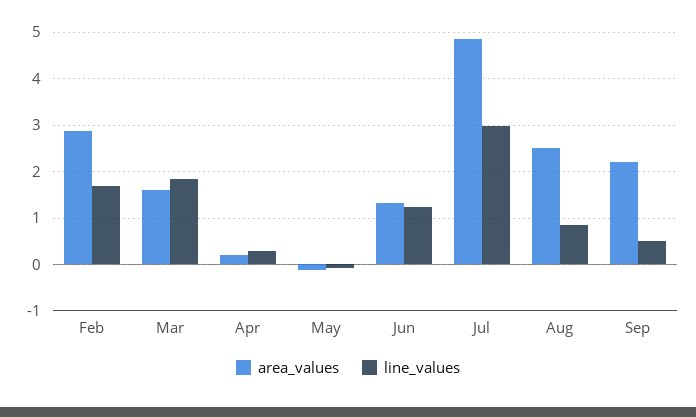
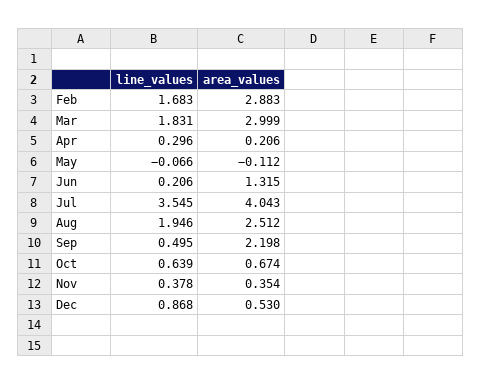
area_values, Mar: 1.6 -> 2.999
line_values, Jun: 1.2 -> 0.206
area_values, Jul: 4.8 -> 4.043
line_values, Jul: 3 -> 3.545
line_values, Aug: 0.8 -> 1.946
line_values, Oct: none -> 0.639
area_values, Oct: none -> 0.674
line_values, Nov: none -> 0.378
area_values, Nov: none -> 0.354
line_values, Dec: none -> 0.868
area_values, Dec: none -> 0.53

